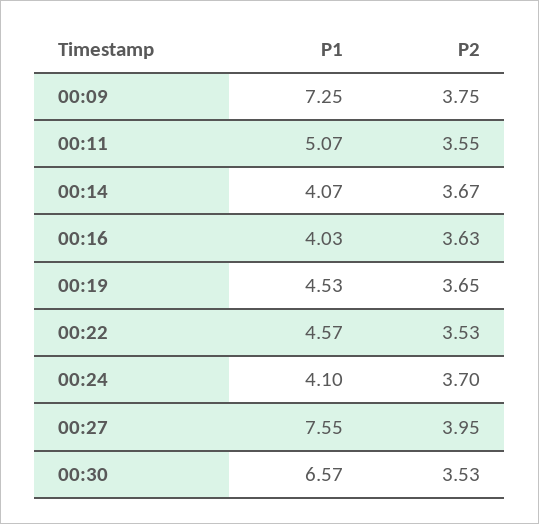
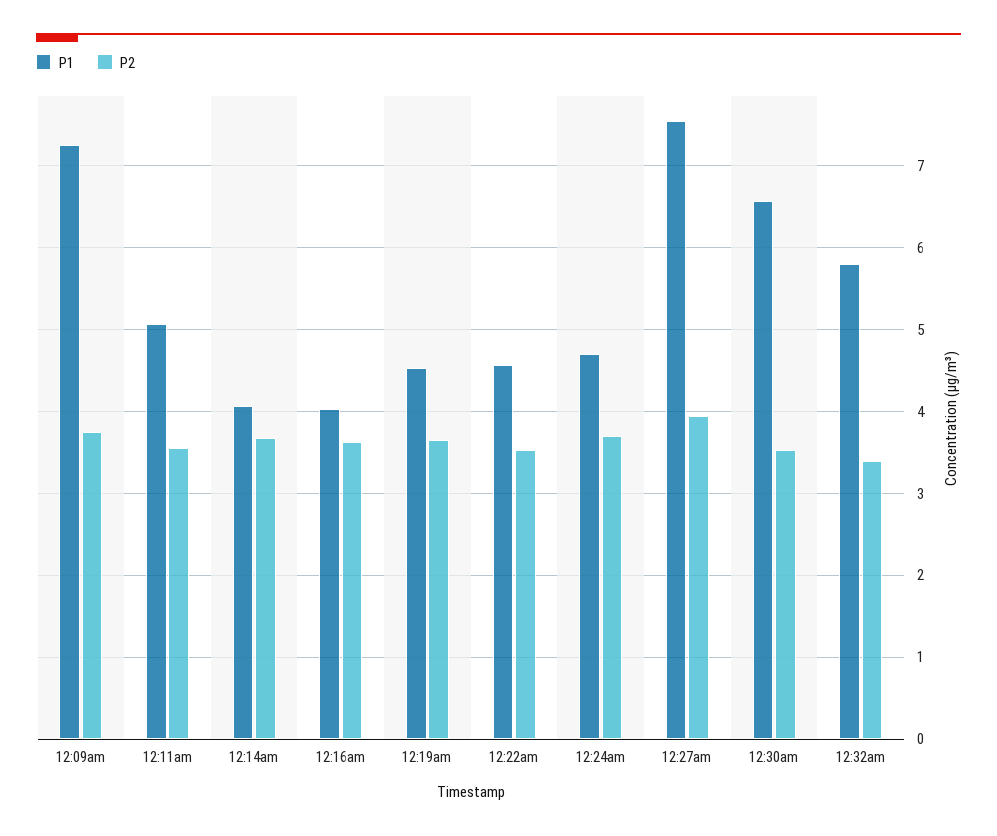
P1, 00:24: 4.1 -> 4.7
P1, 12:32am: none -> 5.8
P2, 12:32am: none -> 3.4

